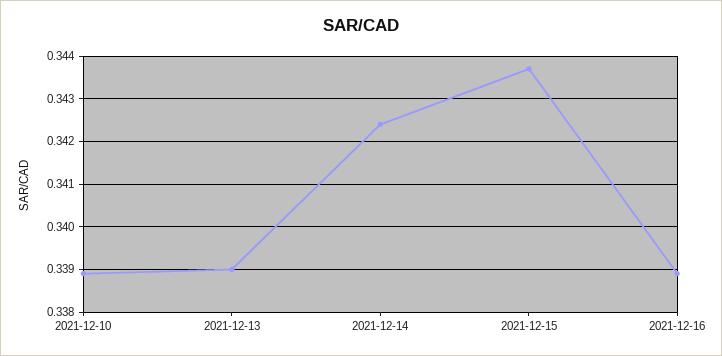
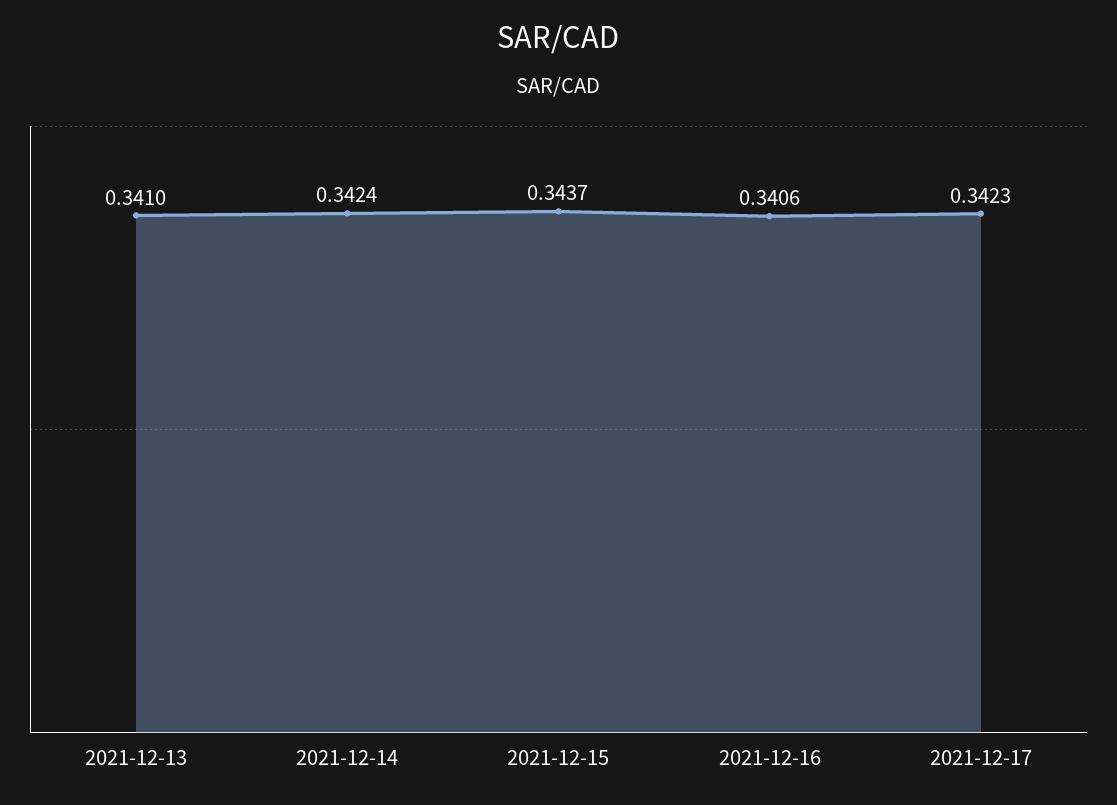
2021-12-10: 0.339 -> none
2021-12-13: 0.339 -> 0.341
2021-12-16: 0.339 -> 0.3406
2021-12-17: none -> 0.3423

